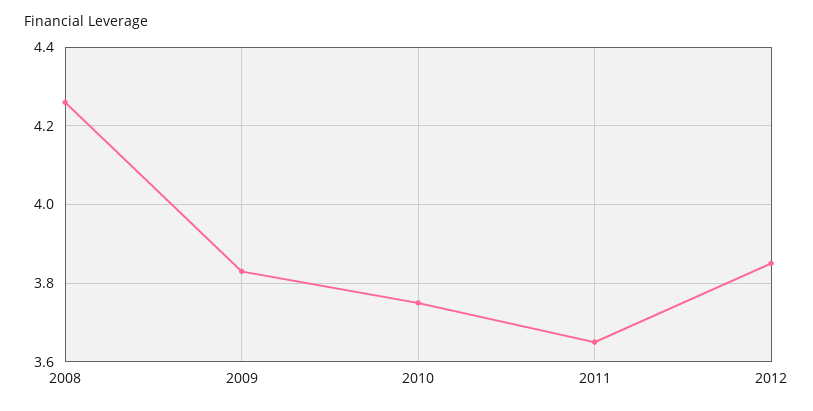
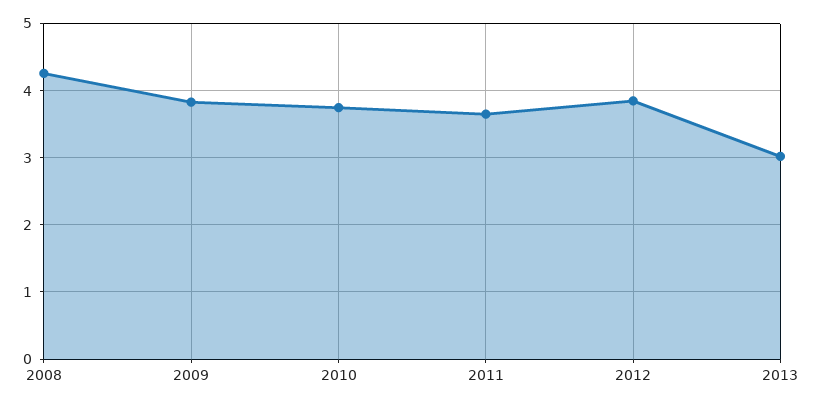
2013: none -> 3

